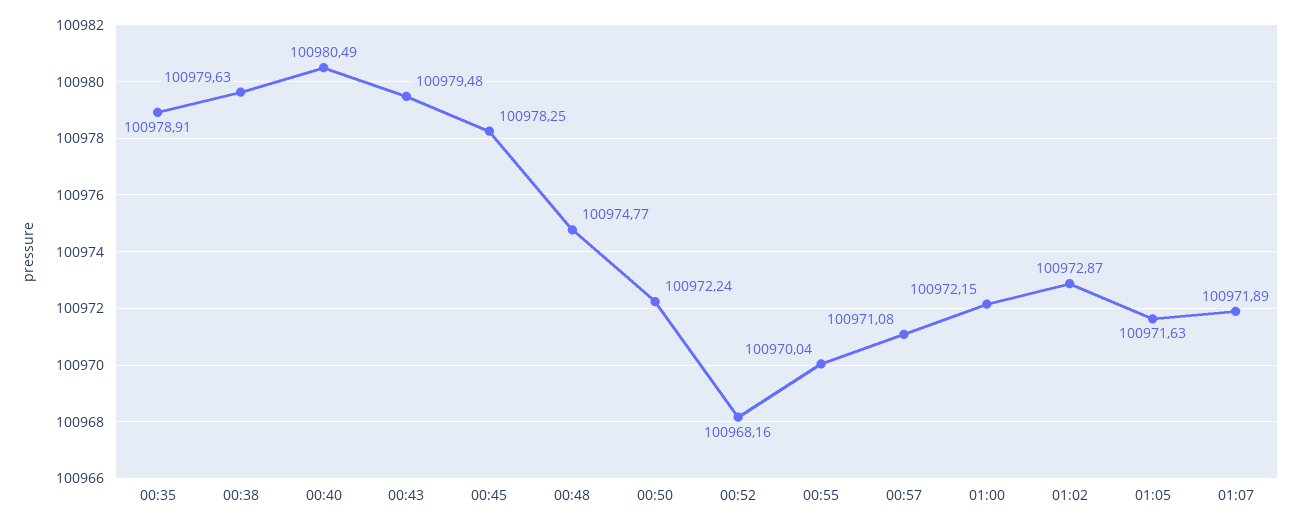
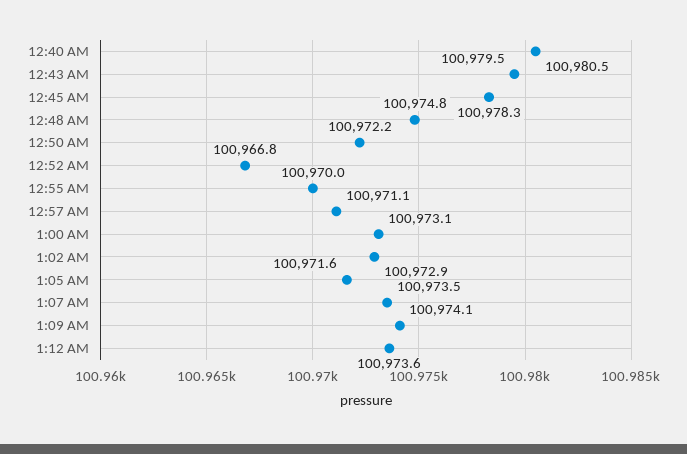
00:35: 100978.91 -> none
00:38: 100979.63 -> none
00:52: 100968.16 -> 100966.8
01:00: 100972.15 -> 100973.1
01:07: 100971.89 -> 100973.5
1:09 AM: none -> 100974.1
1:12 AM: none -> 100973.6

